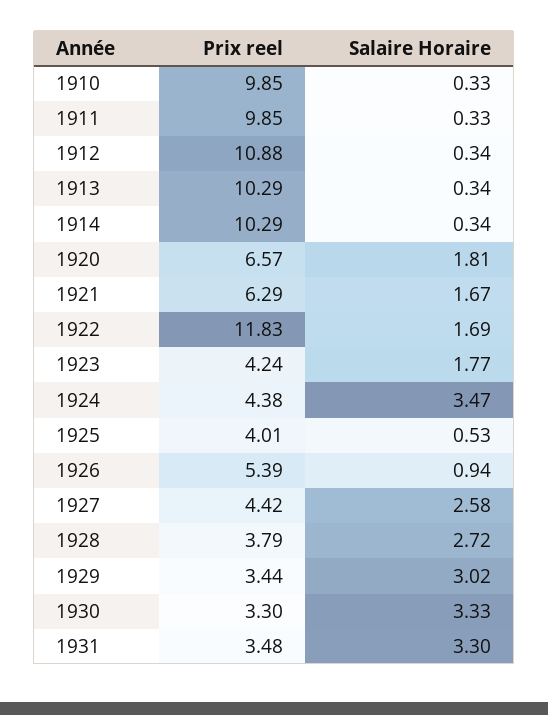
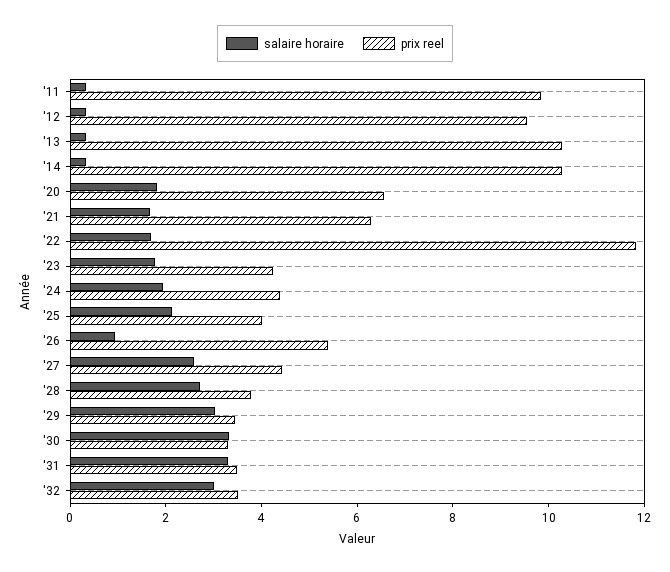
Prix reel, 1910: 9.85 -> none
Salaire Horaire, 1910: 0.33 -> none
Prix reel, 1912: 10.88 -> 9.5
Salaire Horaire, 1924: 3.47 -> 2
Salaire Horaire, 1925: 0.53 -> 2
Salaire Horaire, '32: none -> 3
Prix reel, '32: none -> 3.5

